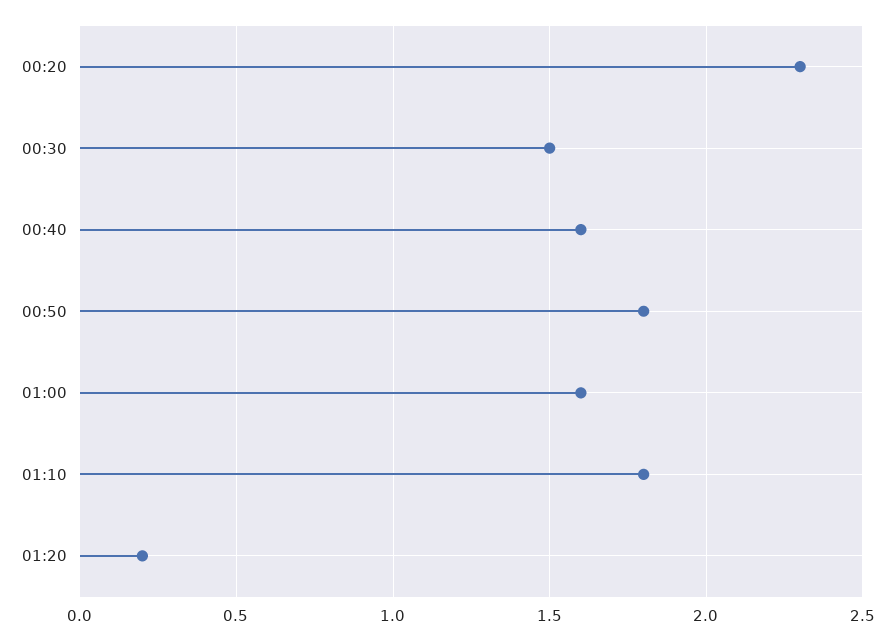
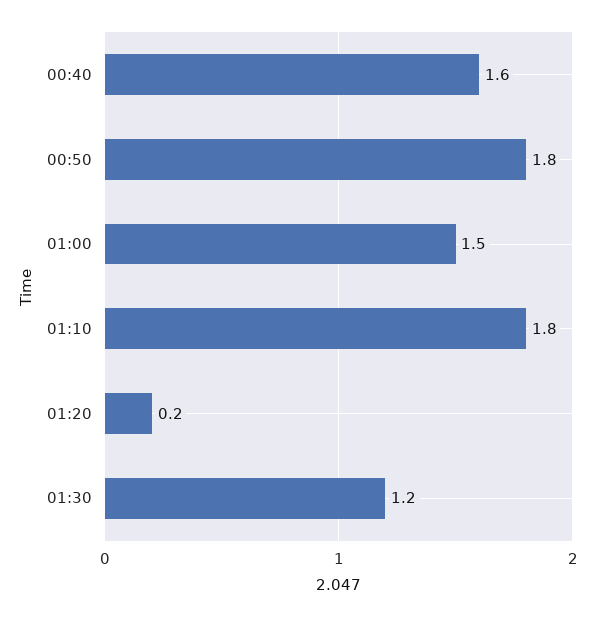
00:20: 2.3 -> none
00:30: 1.5 -> none
01:00: 1.6 -> 1.5
01:30: none -> 1.2

